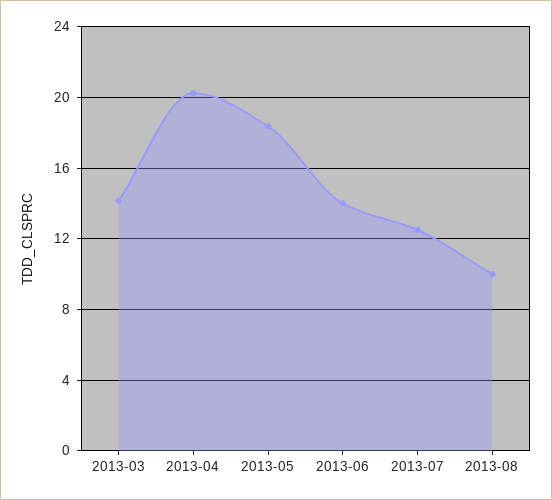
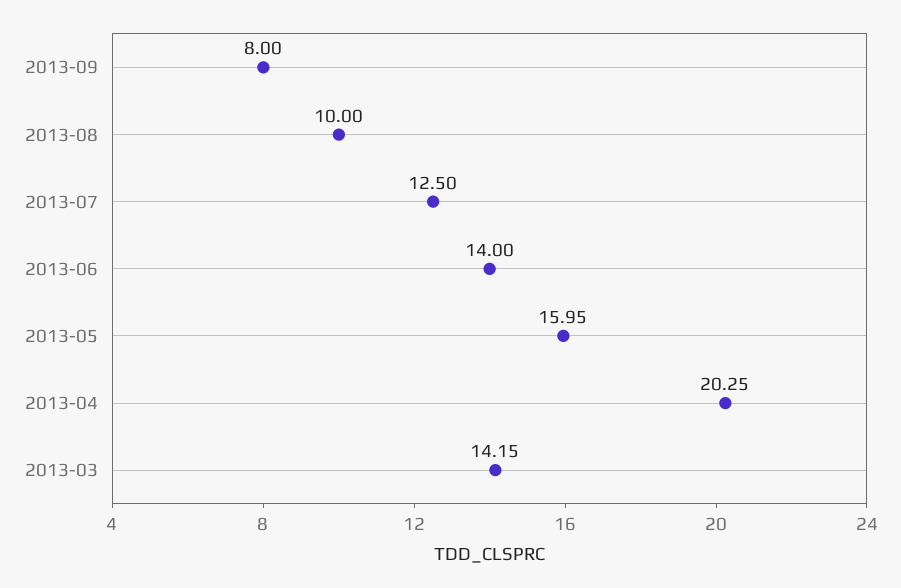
2013-05: 18.5 -> 15.95
2013-09: none -> 8

